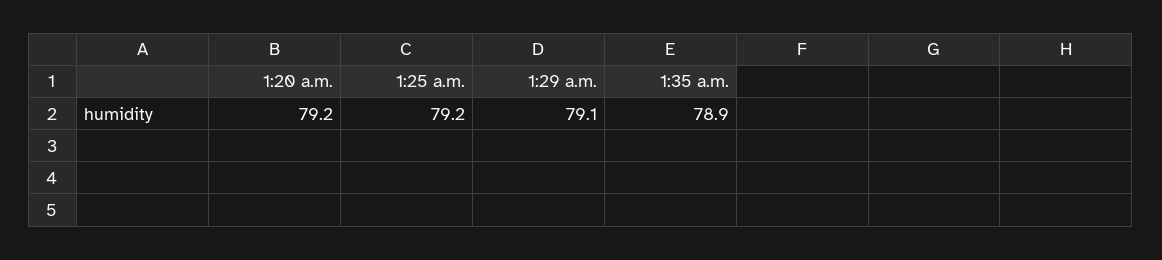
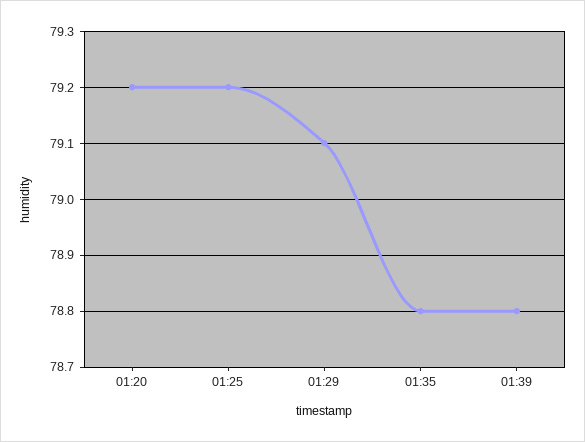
1:35 a.m.: 78.9 -> 78.8
01:39: none -> 78.8

